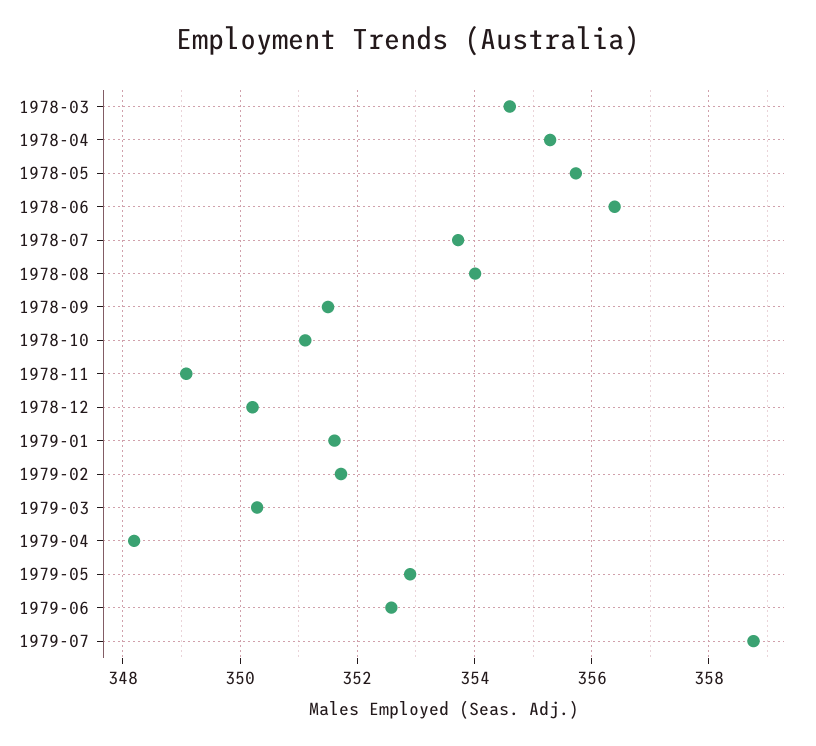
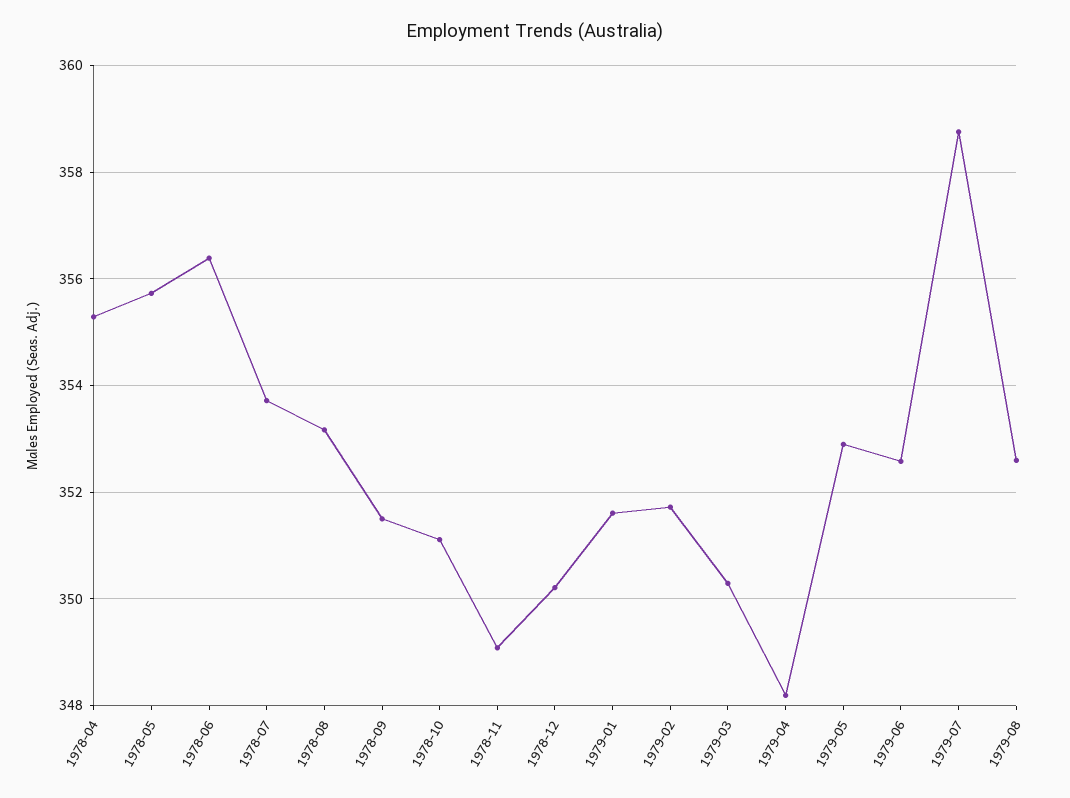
1978-03: 354.6 -> none
1978-08: 354 -> 353.2
1979-08: none -> 352.6

